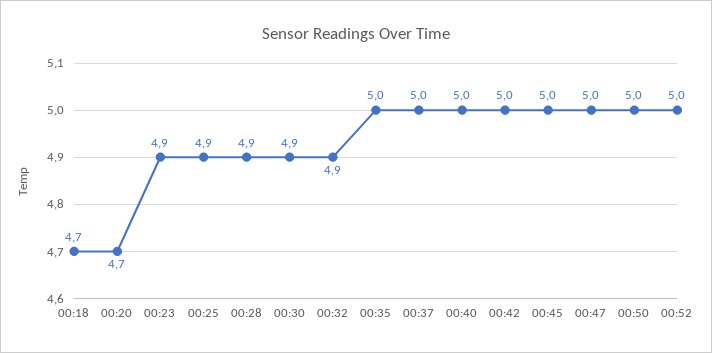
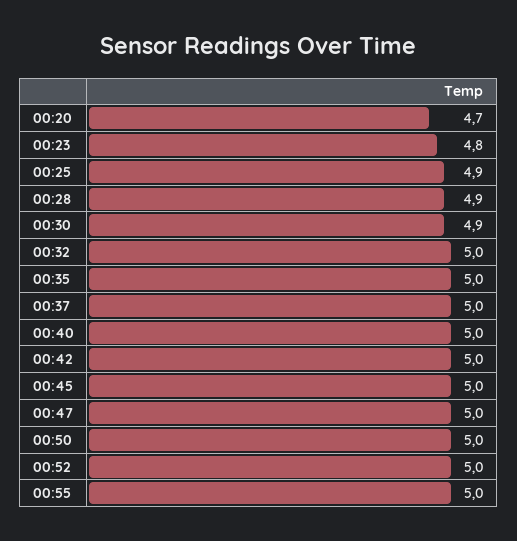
00:18: 4.7 -> none
00:23: 4.9 -> 4.8
00:32: 4.9 -> 5
00:55: none -> 5

